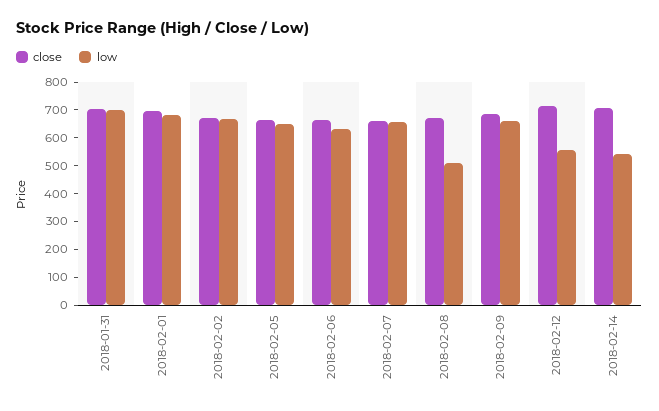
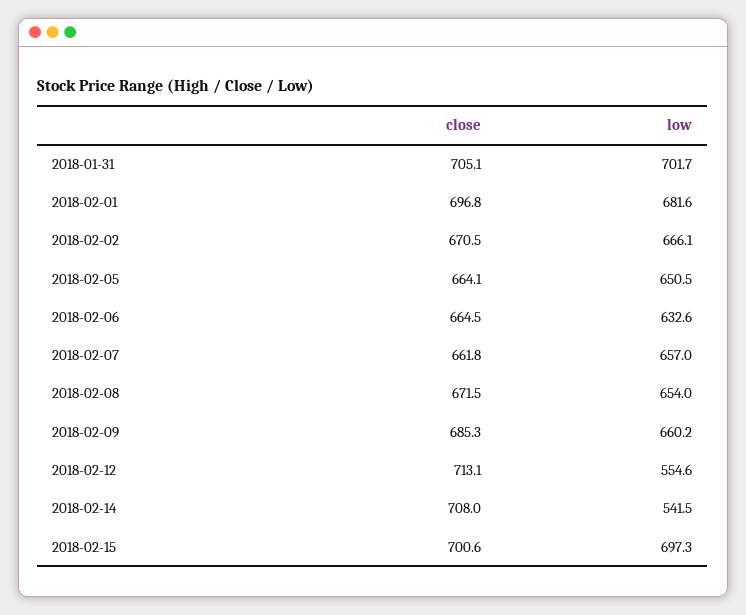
low, 2018-02-08: 500 -> 654
close, 2018-02-15: none -> 700.6
low, 2018-02-15: none -> 697.3

